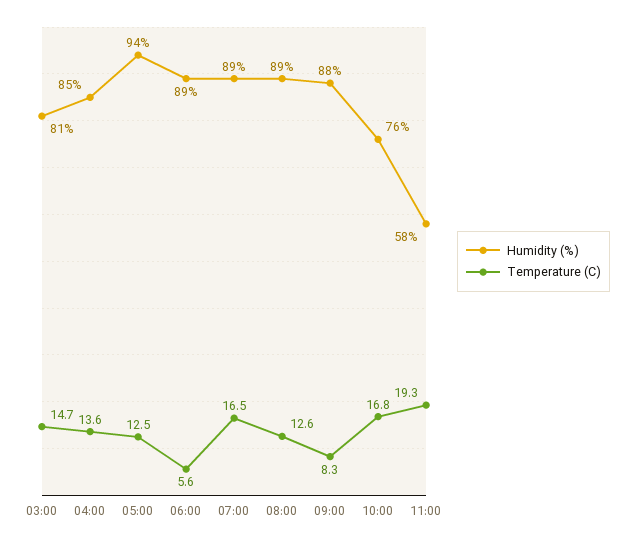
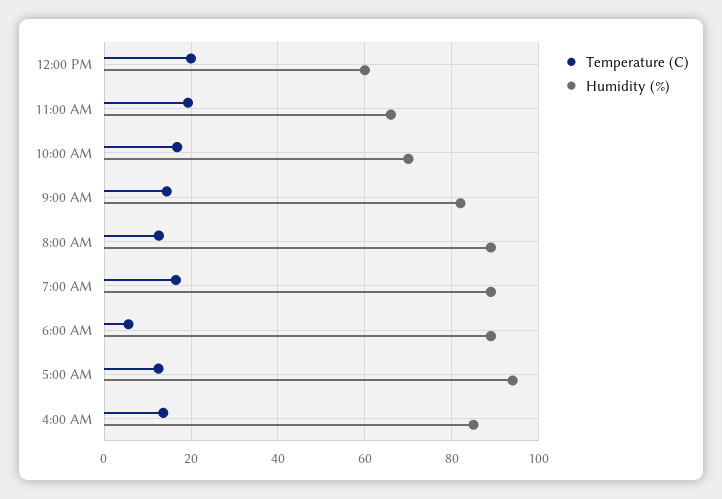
Humidity (%), 03:00: 81 -> none
Temperature (C), 03:00: 14.7 -> none
Humidity (%), 09:00: 88 -> 82
Temperature (C), 09:00: 8.3 -> 14
Humidity (%), 10:00: 76 -> 70
Humidity (%), 11:00: 58 -> 66
Temperature (C), 12:00 PM: none -> 20
Humidity (%), 12:00 PM: none -> 60

